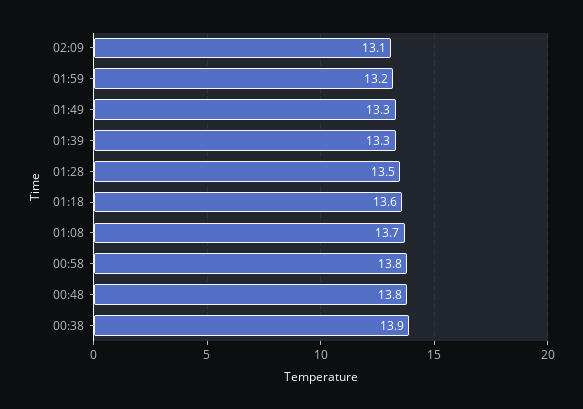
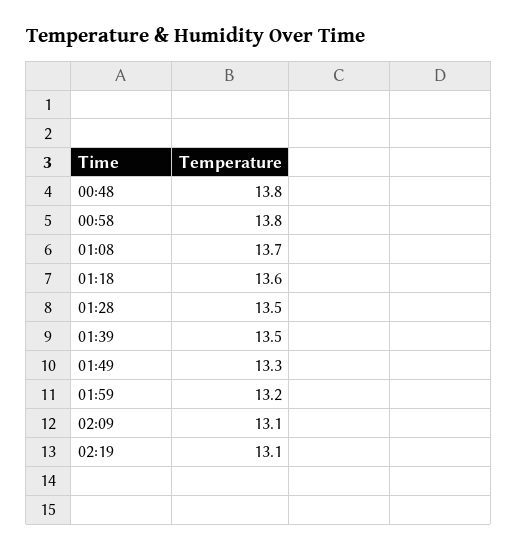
01:39: 13.3 -> 13.5
00:38: 13.9 -> none
02:19: none -> 13.1

